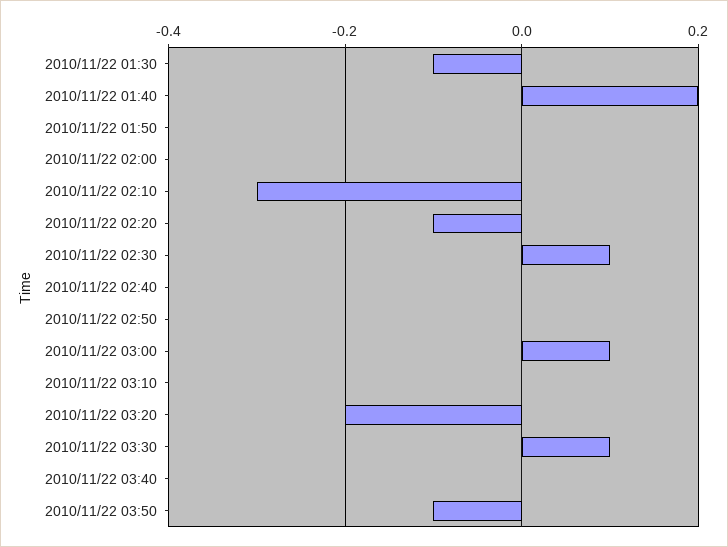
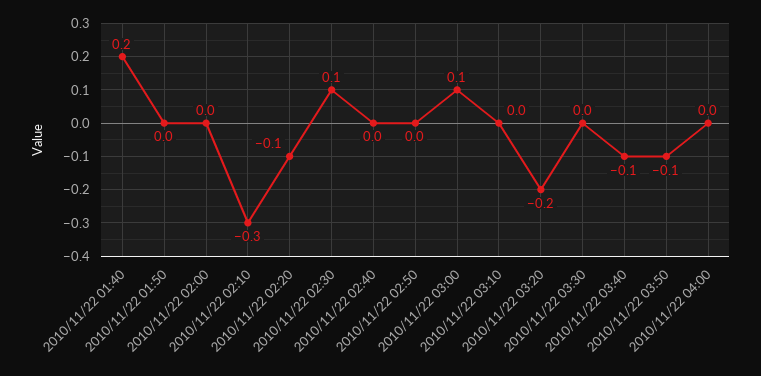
2010/11/22 01:30: -0.1 -> none
2010/11/22 03:30: 0.1 -> 0
2010/11/22 03:40: 0 -> -0.1
2010/11/22 04:00: none -> 0

